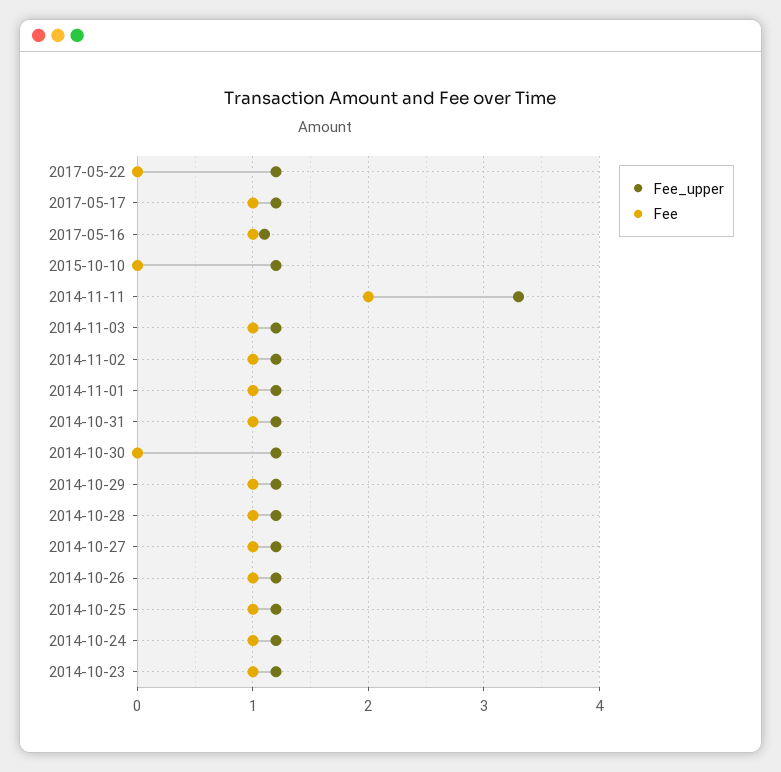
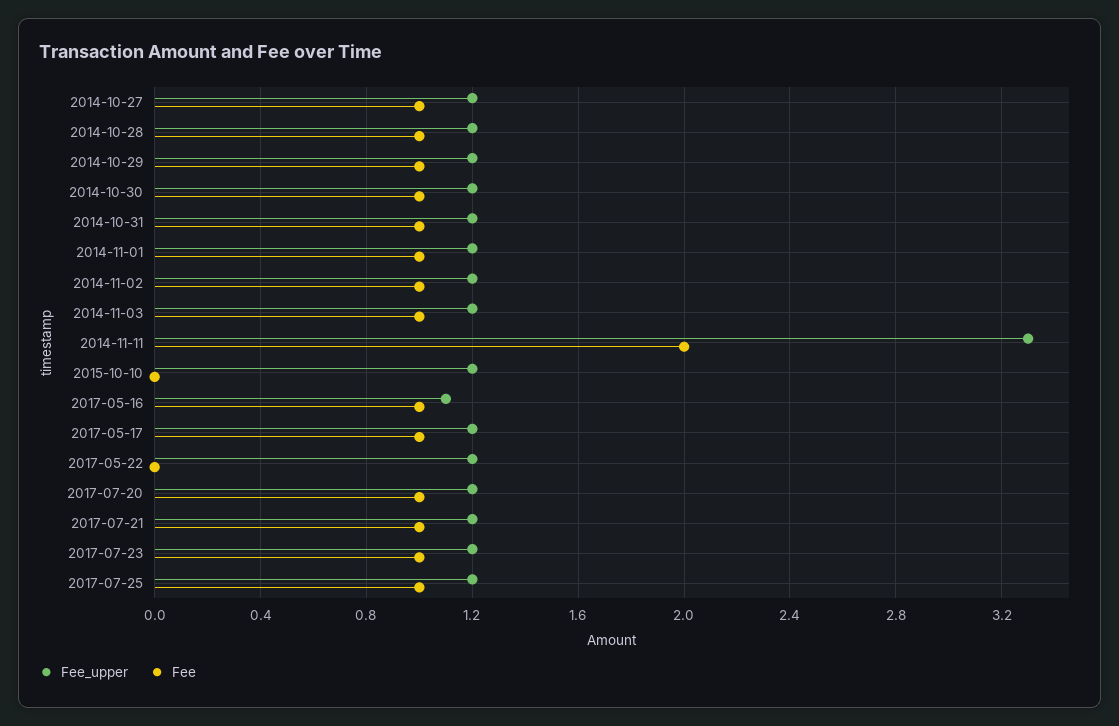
Fee, 2014-10-30: 0 -> 1
Fee_upper, 2014-10-26: 1.2 -> none
Fee, 2014-10-26: 1 -> none
Fee_upper, 2014-10-25: 1.2 -> none
Fee, 2014-10-25: 1 -> none
Fee_upper, 2014-10-24: 1.2 -> none
Fee, 2014-10-24: 1 -> none
Fee_upper, 2014-10-23: 1.2 -> none
Fee, 2014-10-23: 1 -> none
Fee_upper, 2017-07-20: none -> 1.2
Fee, 2017-07-20: none -> 1
Fee_upper, 2017-07-21: none -> 1.2
Fee, 2017-07-21: none -> 1
Fee_upper, 2017-07-23: none -> 1.2
Fee, 2017-07-23: none -> 1
Fee_upper, 2017-07-25: none -> 1.2
Fee, 2017-07-25: none -> 1

